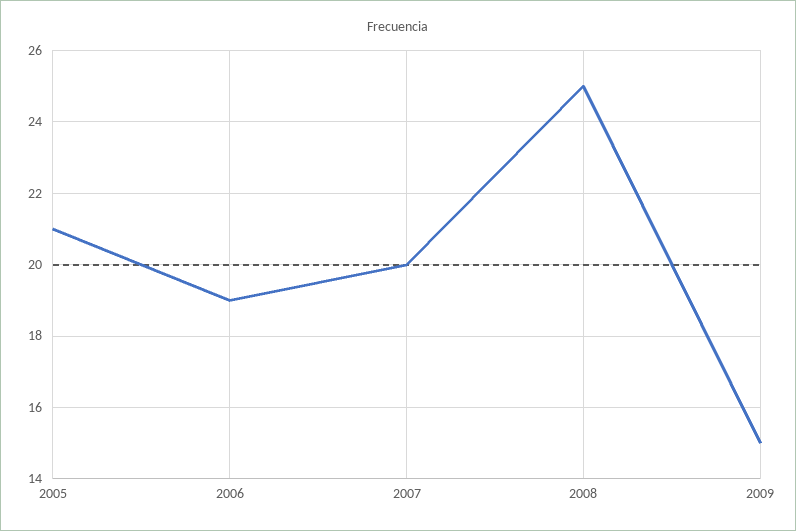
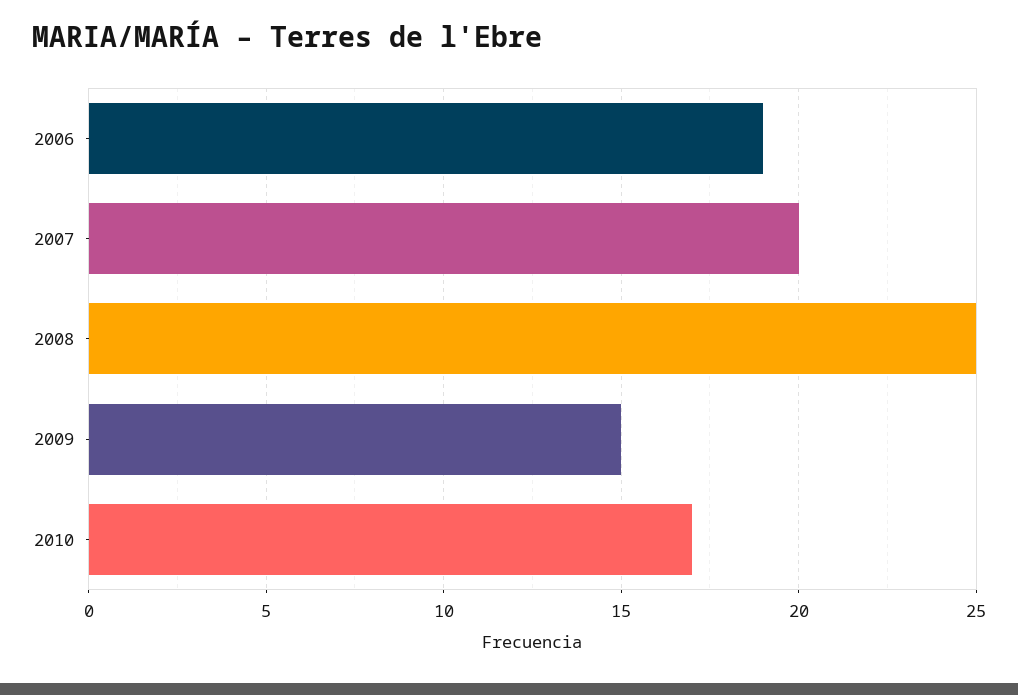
2005: 21 -> none
2010: none -> 17

